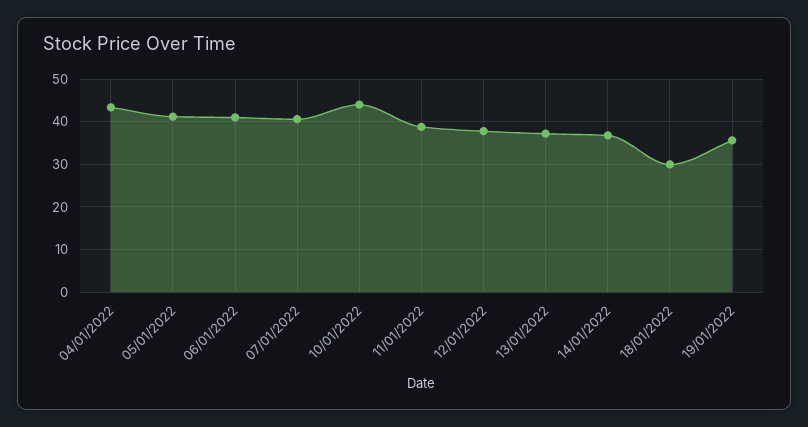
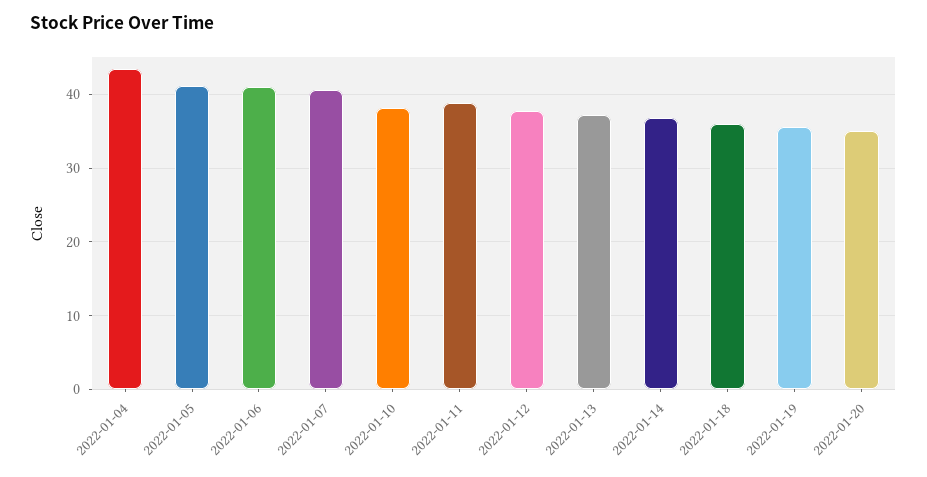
10/01/2022: 44 -> 38
18/01/2022: 30 -> 36
2022-01-20: none -> 35

